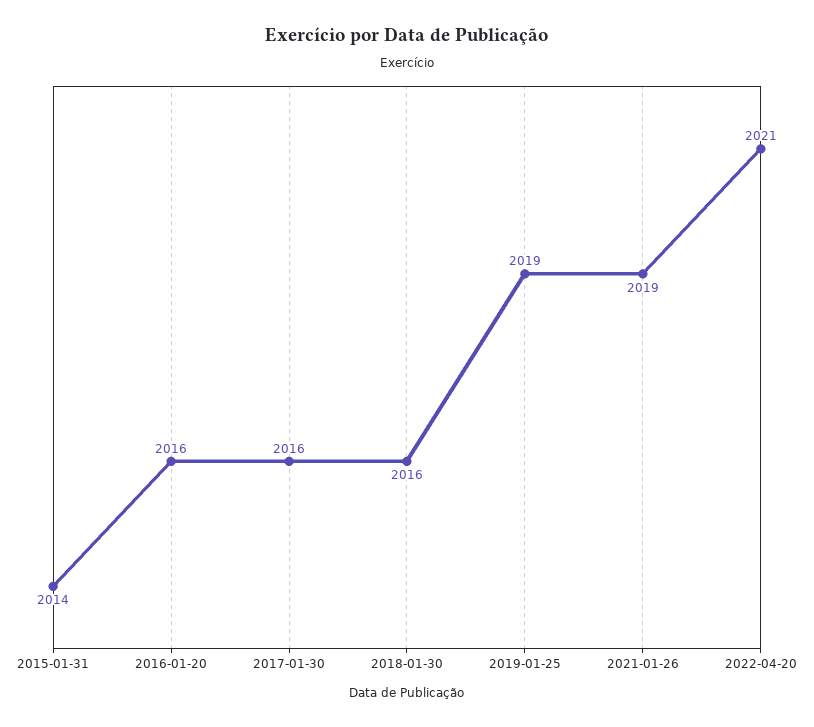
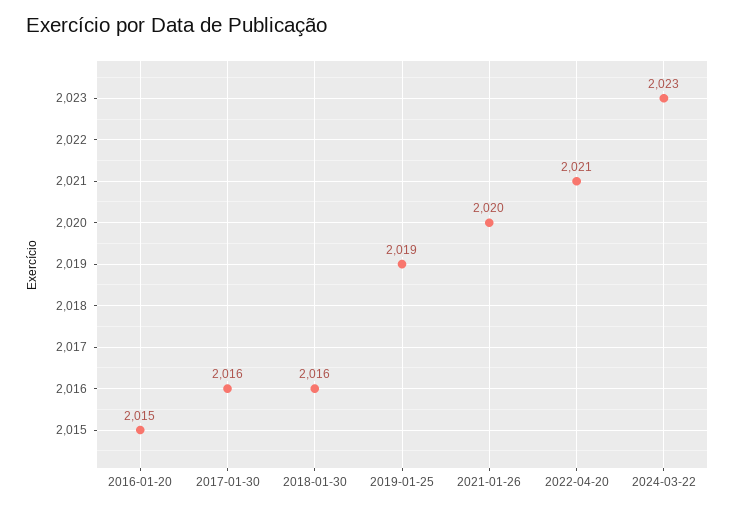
2015-01-31: 2014 -> none
2016-01-20: 2016 -> 2015
2021-01-26: 2019 -> 2020
2024-03-22: none -> 2023

